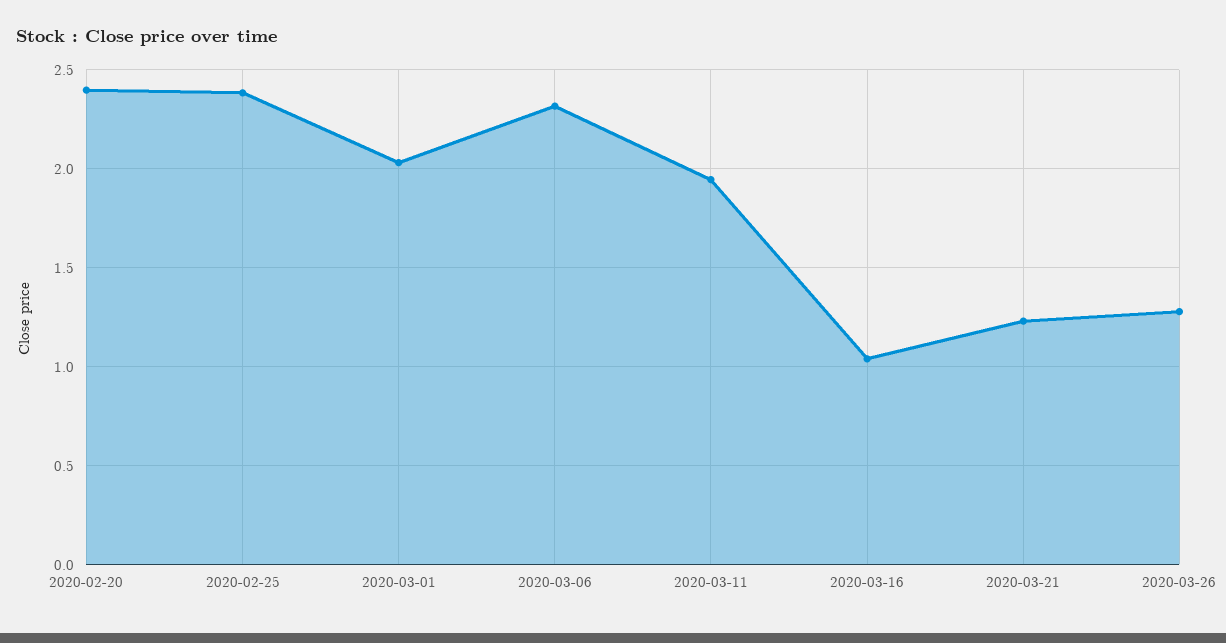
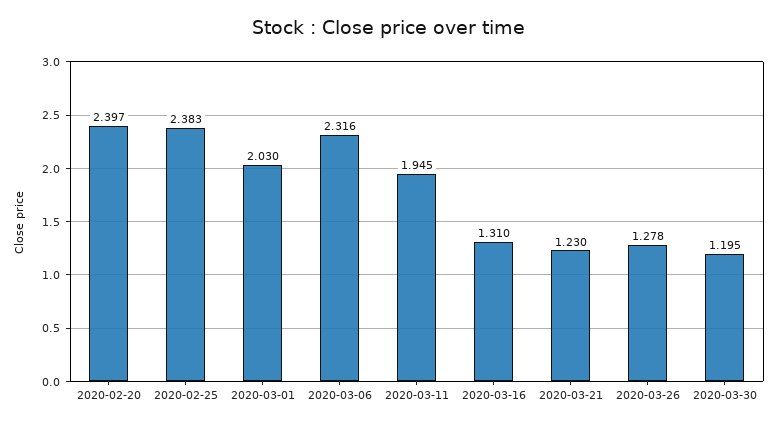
2020-03-16: 1.05 -> 1.31
2020-03-30: none -> 1.195

